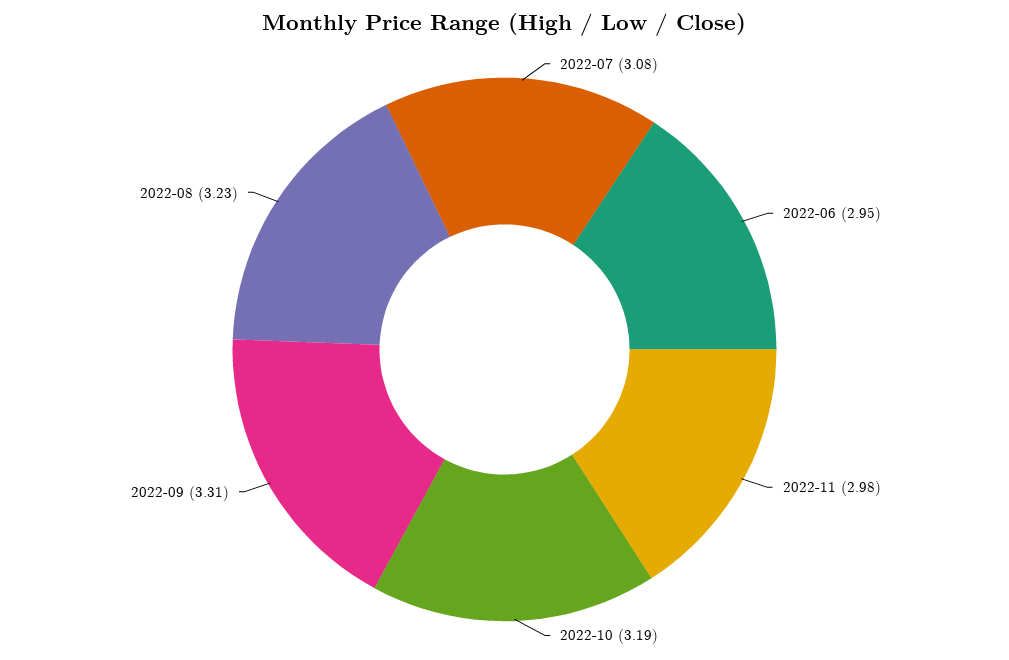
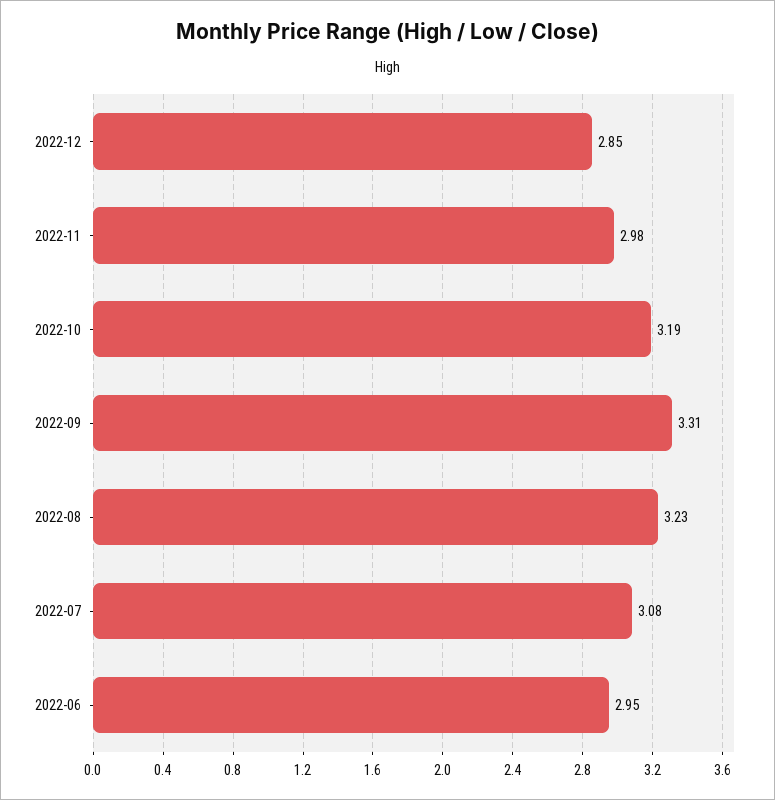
2022-12: none -> 2.85

